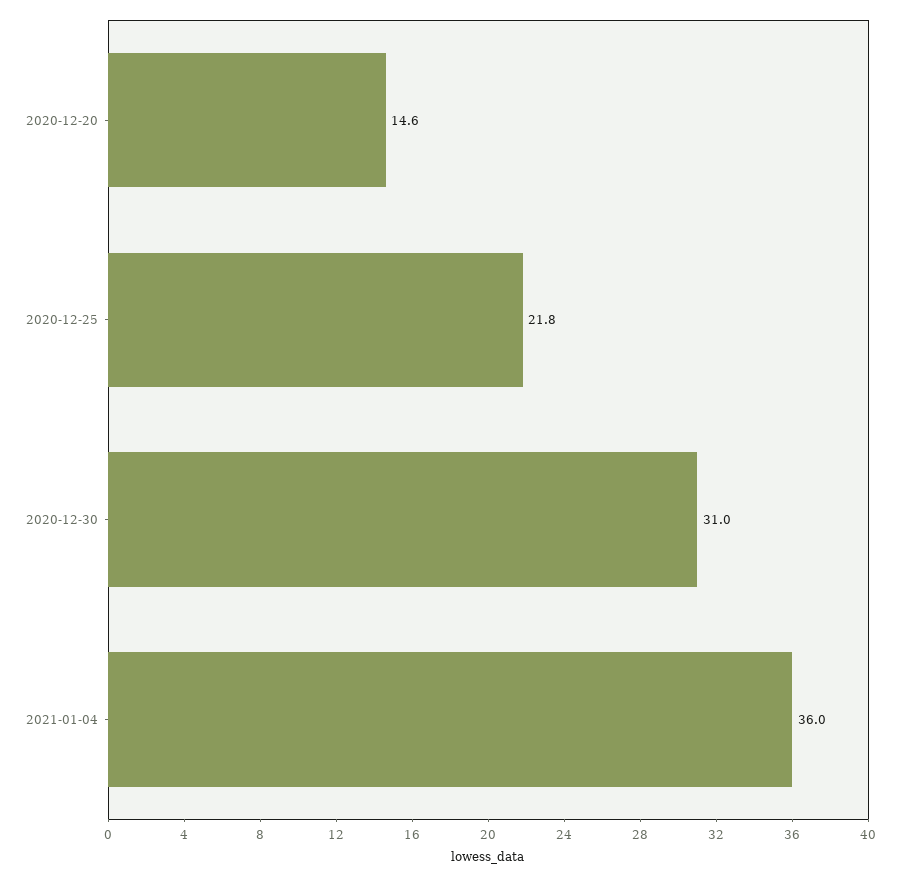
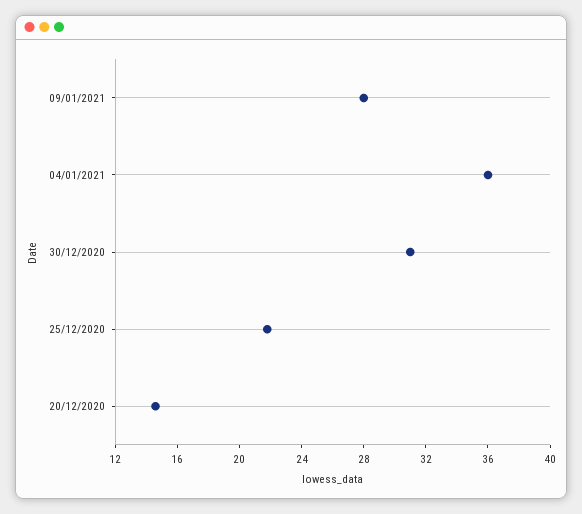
09/01/2021: none -> 28

